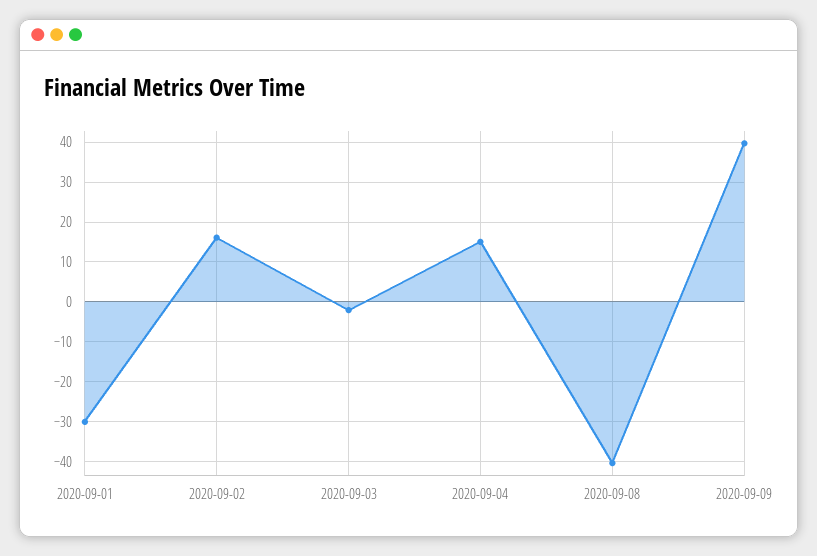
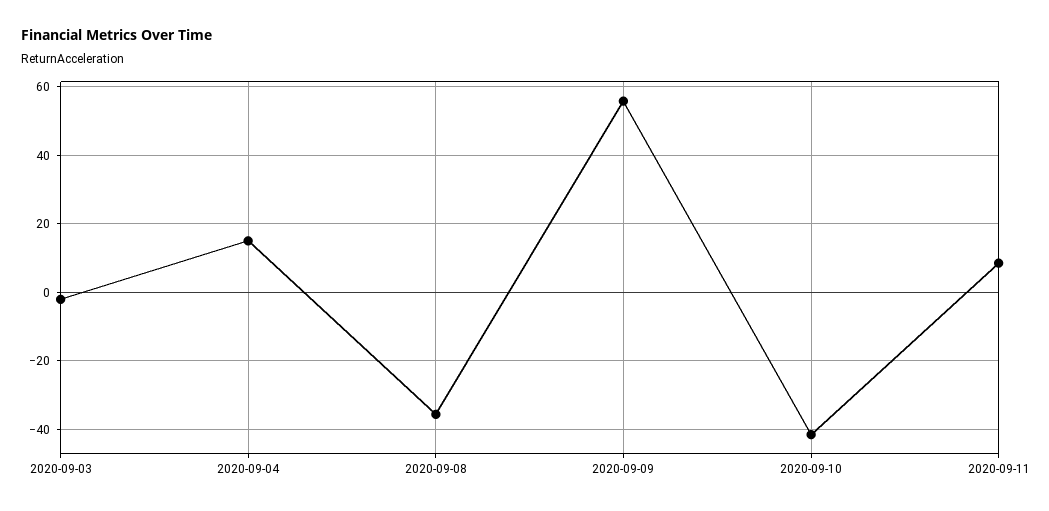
2020-09-01: -30 -> none
2020-09-02: 16 -> none
2020-09-08: -40 -> -36
2020-09-09: 40 -> 56
2020-09-10: none -> -42
2020-09-11: none -> 8

